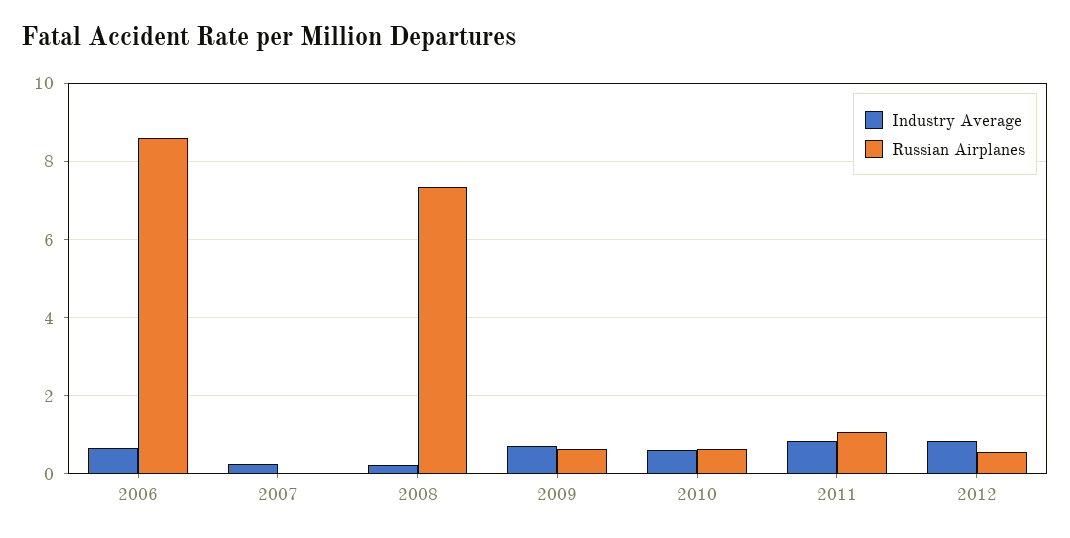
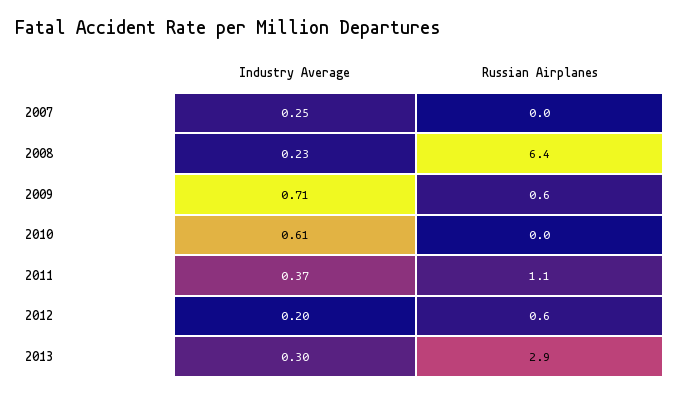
Industry Average, 2006: 0.6 -> none
Russian Airplanes, 2006: 8.6 -> none
Russian Airplanes, 2008: 7.4 -> 6.4
Russian Airplanes, 2010: 0.6 -> 0
Industry Average, 2011: 0.8 -> 0.37
Industry Average, 2012: 0.8 -> 0.2
Industry Average, 2013: none -> 0.3
Russian Airplanes, 2013: none -> 2.9

